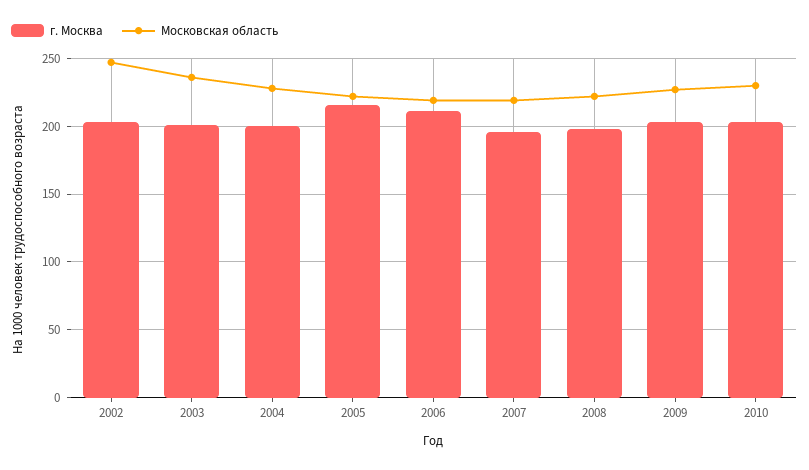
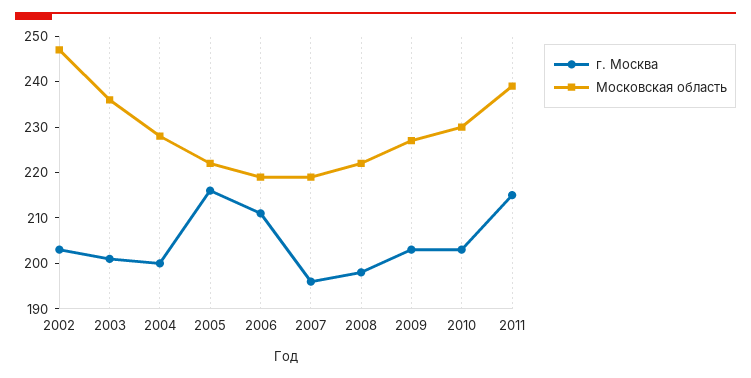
г. Москва, 2011: none -> 215
Московская область, 2011: none -> 240

